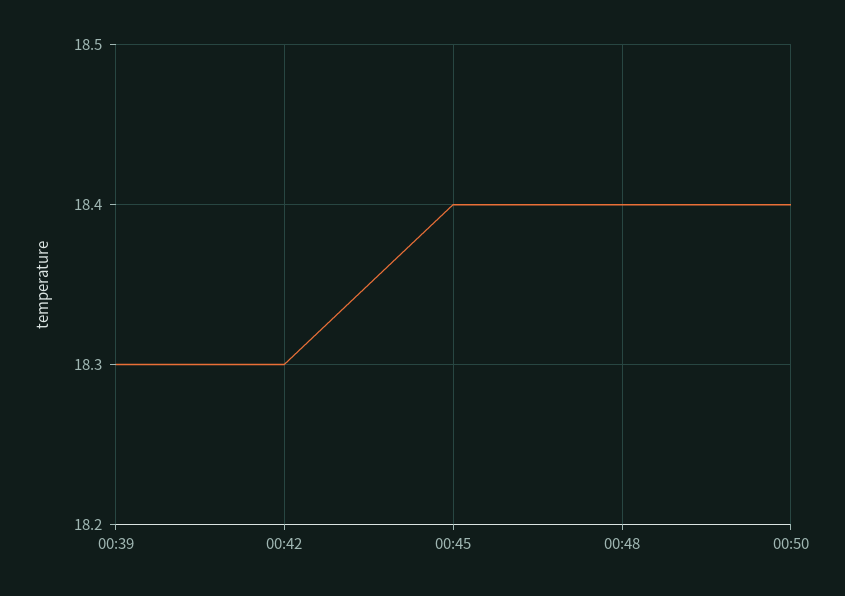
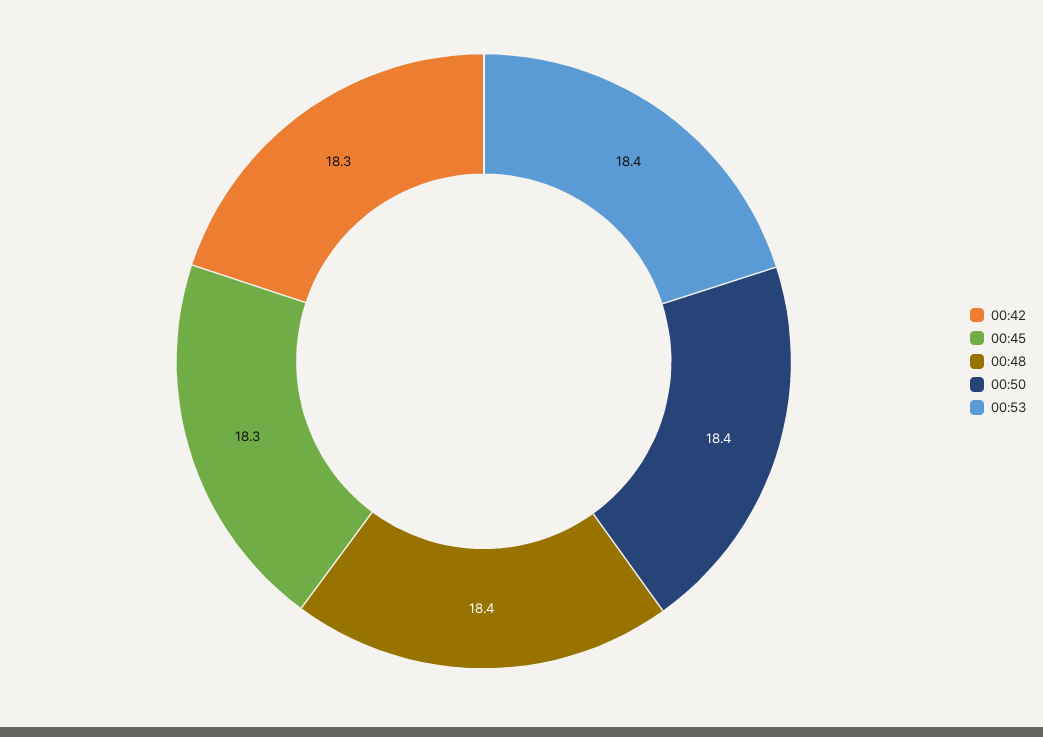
00:39: 18.3 -> none
00:45: 18.4 -> 18.3
00:53: none -> 18.4

